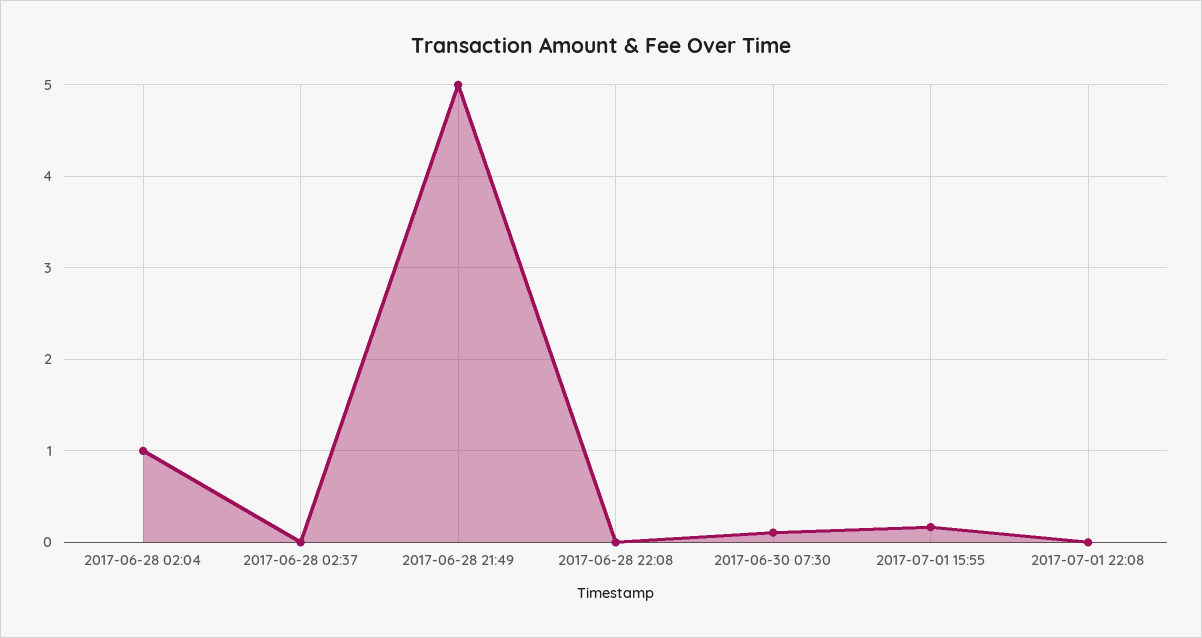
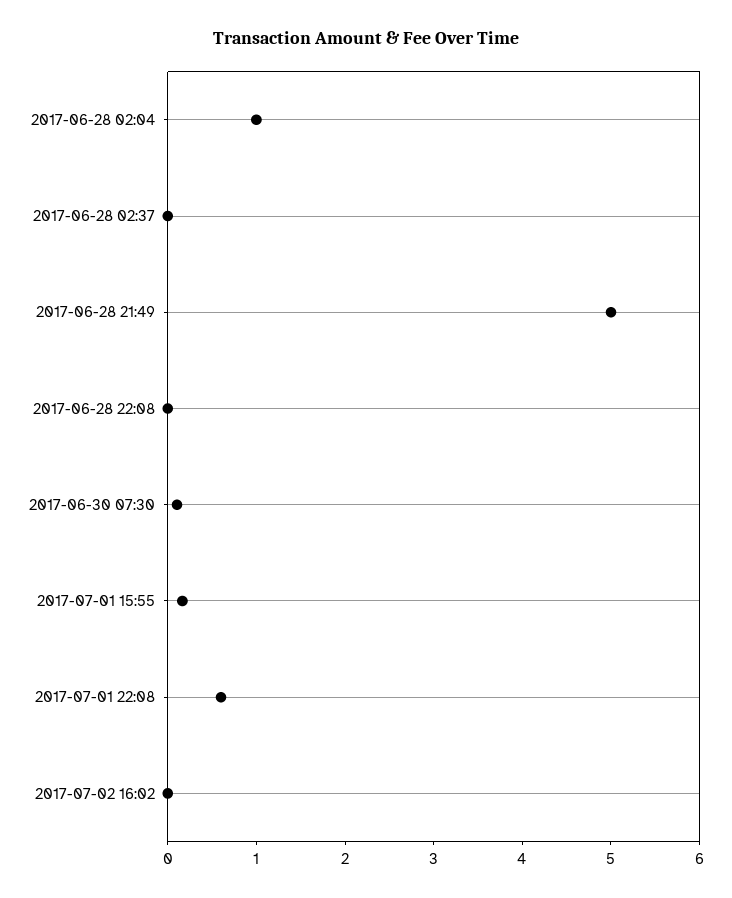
2017-07-01 22:08: 0 -> 0.6
2017-07-02 16:02: none -> 0

